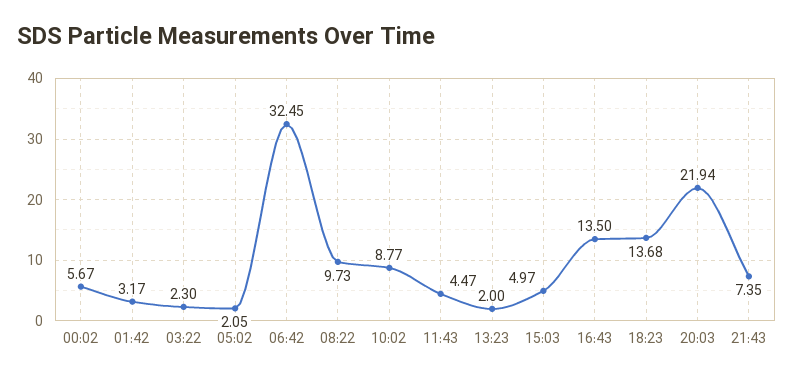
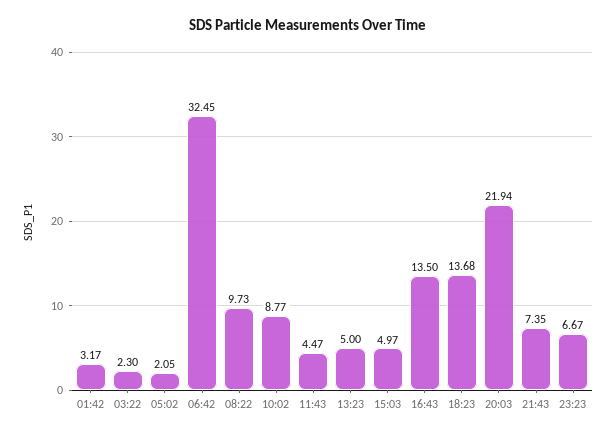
00:02: 5.67 -> none
13:23: 2 -> 5
23:23: none -> 6.67

